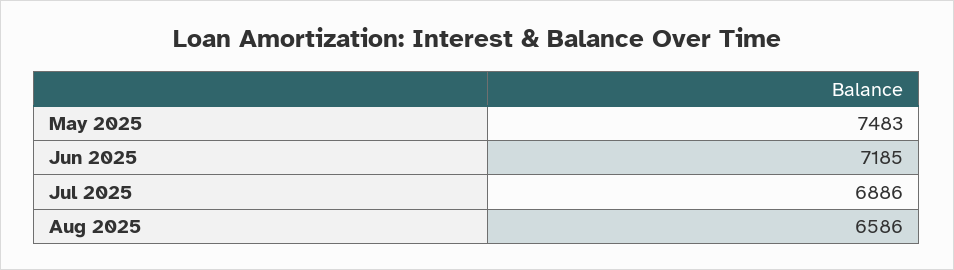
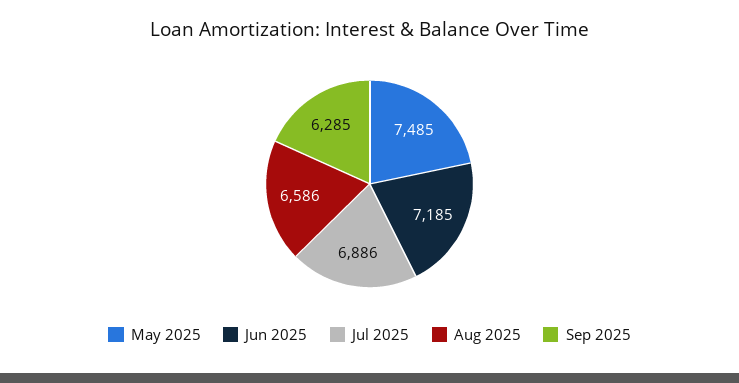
May 2025: 7483 -> 7485
Sep 2025: none -> 6285

